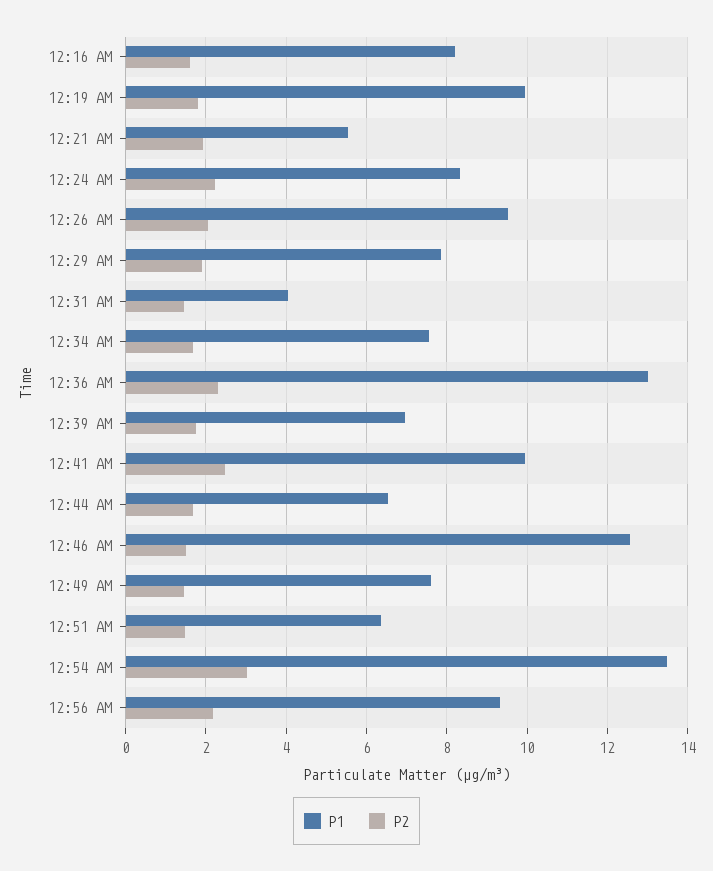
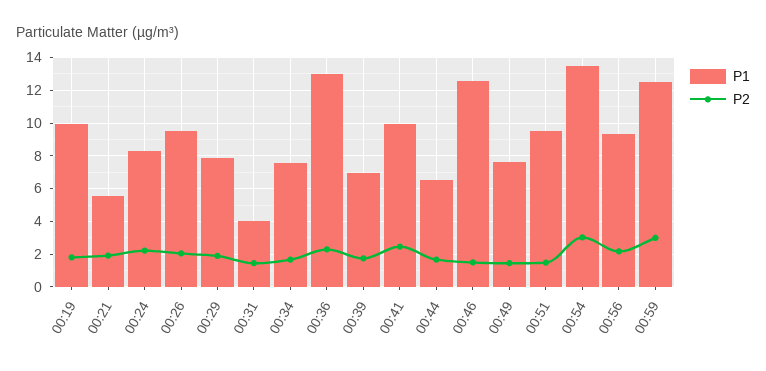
P1, 12:16 AM: 8.2 -> none
P2, 12:16 AM: 1.6 -> none
P1, 12:51 AM: 6.4 -> 9.5
P1, 00:59: none -> 12.5
P2, 00:59: none -> 3

